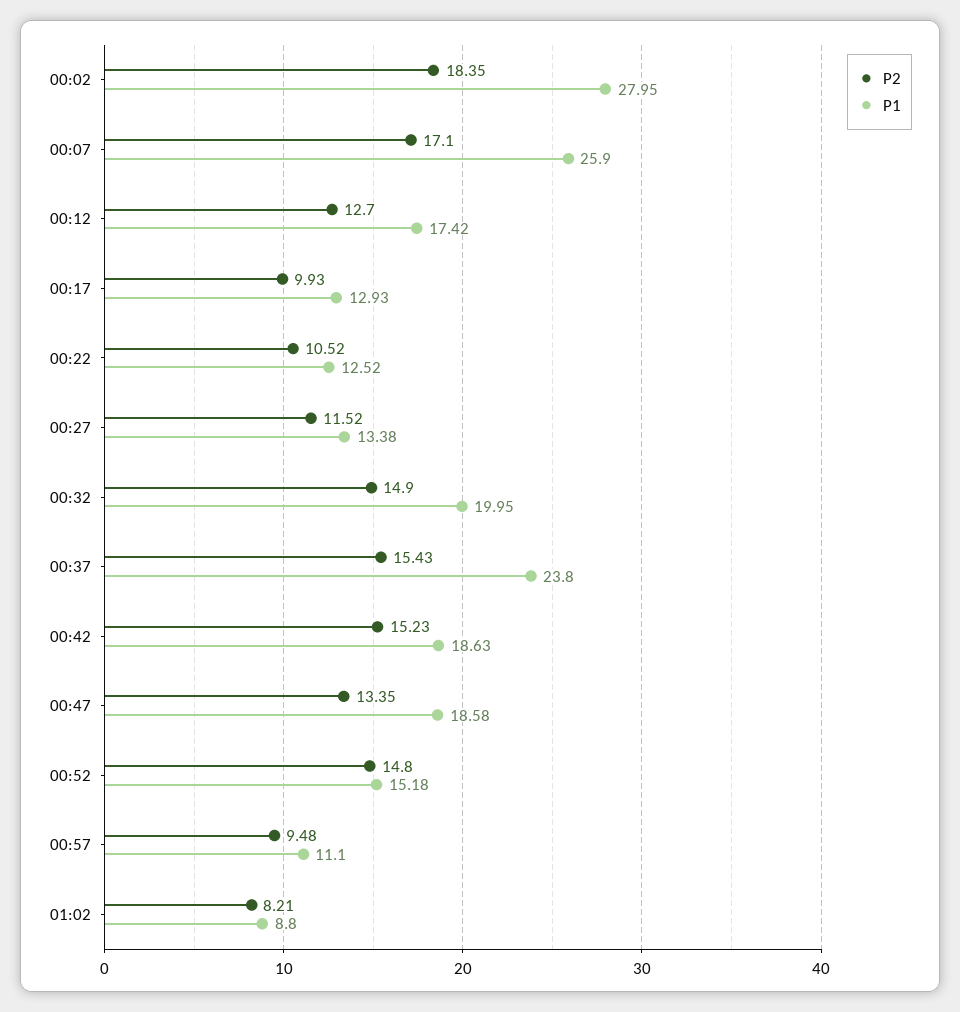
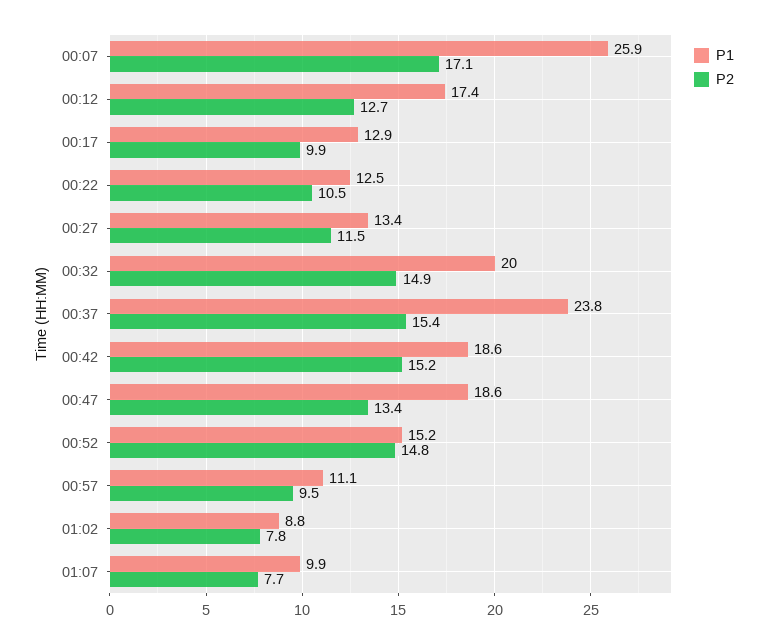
P2, 00:02: 18.35 -> none
P1, 00:02: 27.95 -> none
P2, 01:02: 8.21 -> 7.8
P1, 01:07: none -> 9.9
P2, 01:07: none -> 7.7

